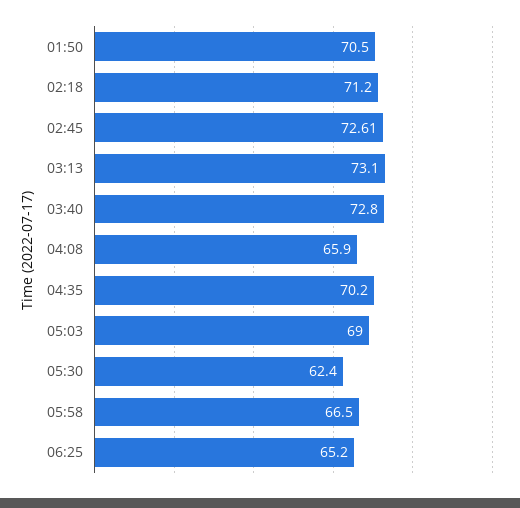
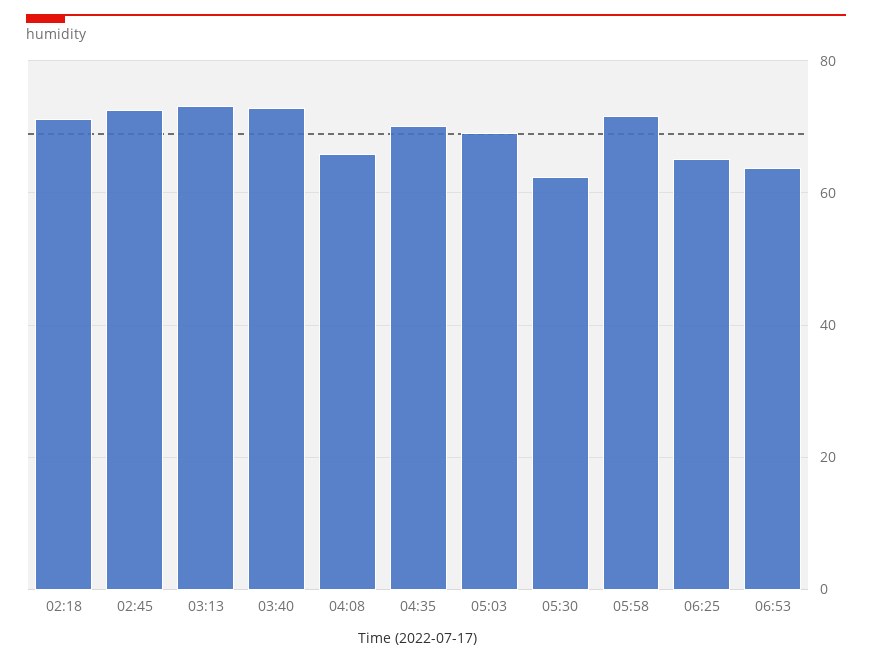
01:50: 70.5 -> none
05:58: 66.5 -> 72
06:53: none -> 64

